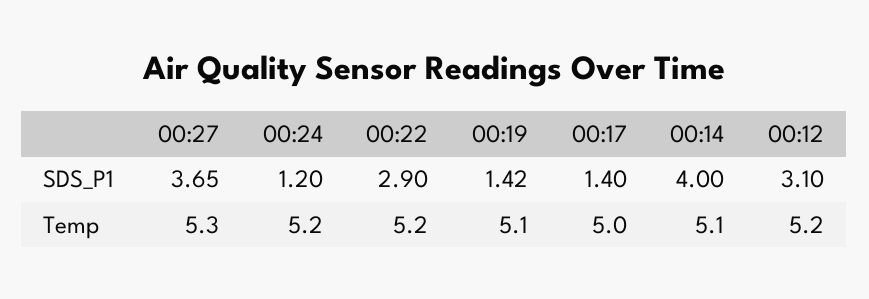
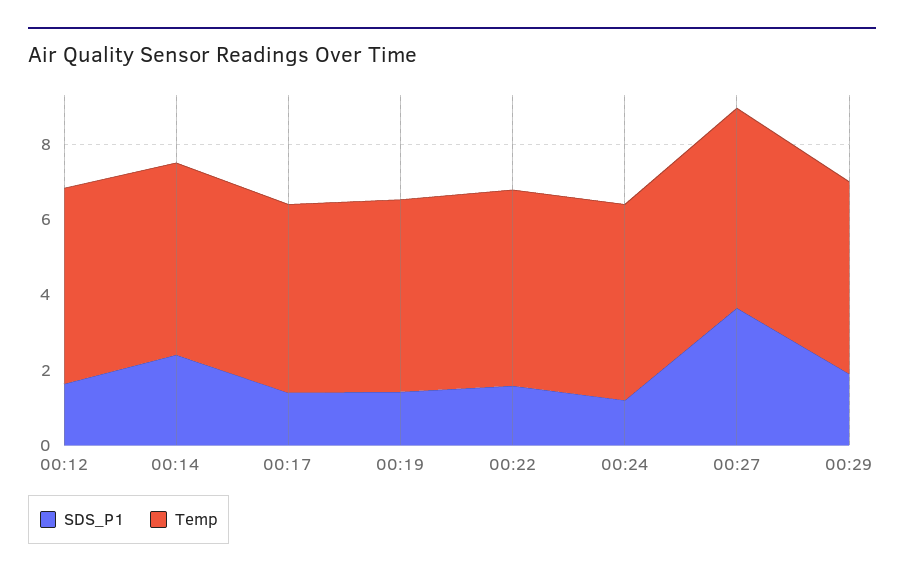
SDS_P1, 00:22: 2.9 -> 1.5
SDS_P1, 00:14: 4 -> 2.5
SDS_P1, 00:12: 3.1 -> 1.5
SDS_P1, 00:29: none -> 2
Temp, 00:29: none -> 5

